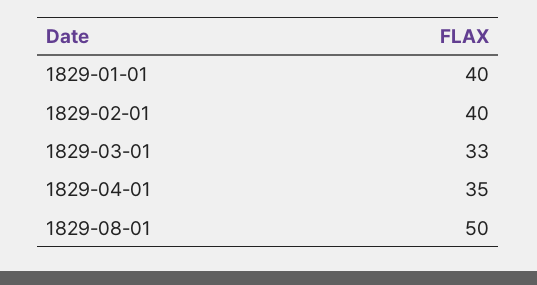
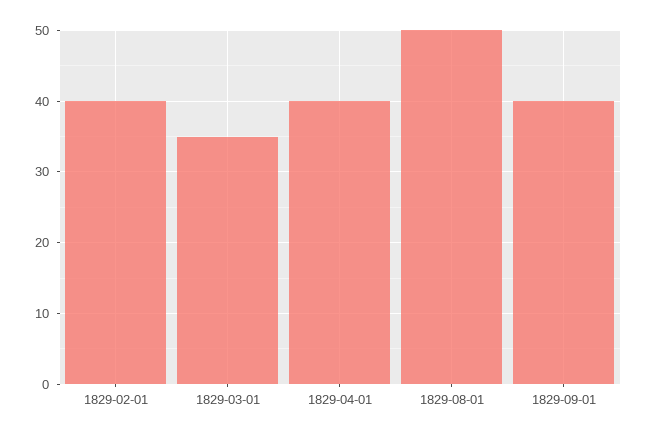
1829-01-01: 40 -> none
1829-03-01: 33 -> 35
1829-04-01: 35 -> 40
1829-09-01: none -> 40

